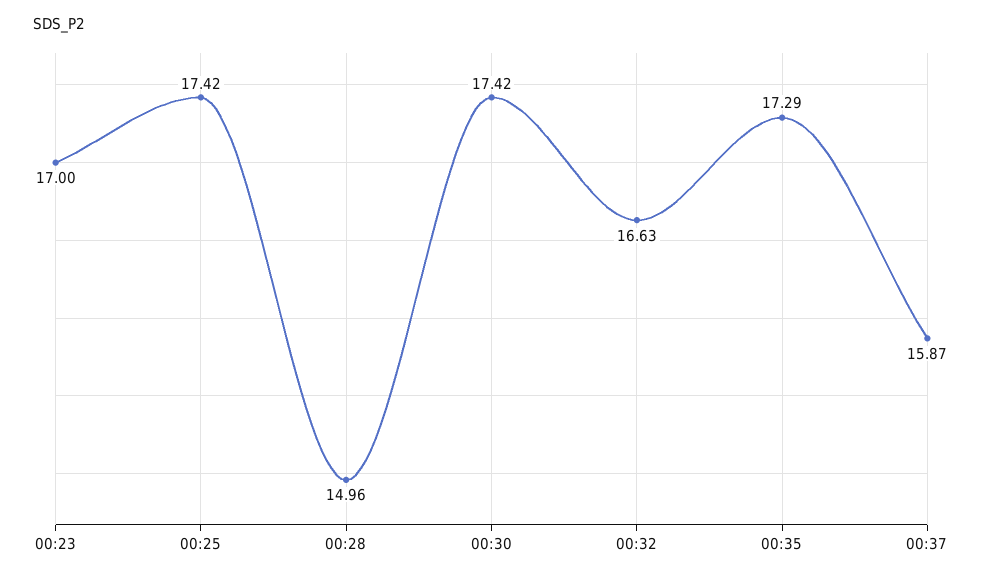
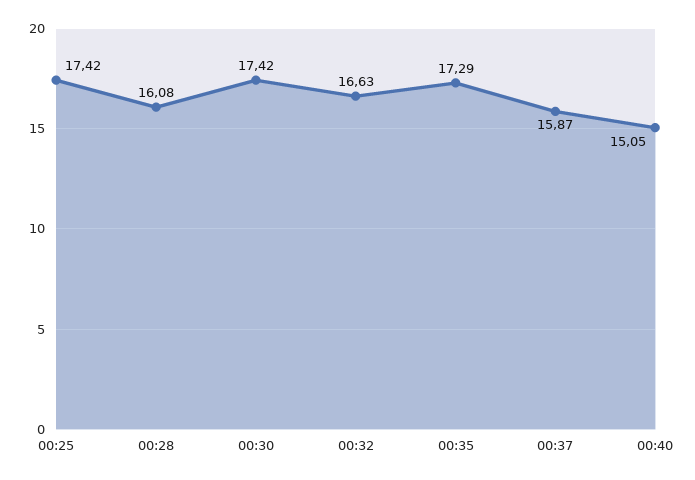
00:23: 17 -> none
00:28: 14.96 -> 16.08
00:40: none -> 15.05

